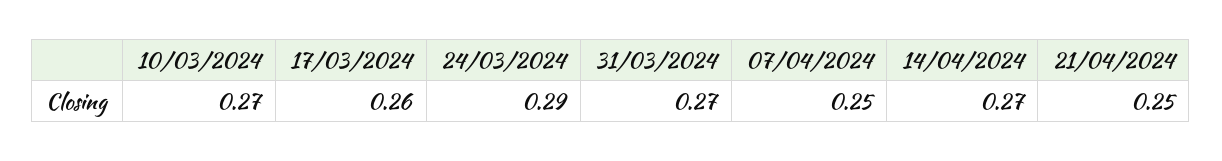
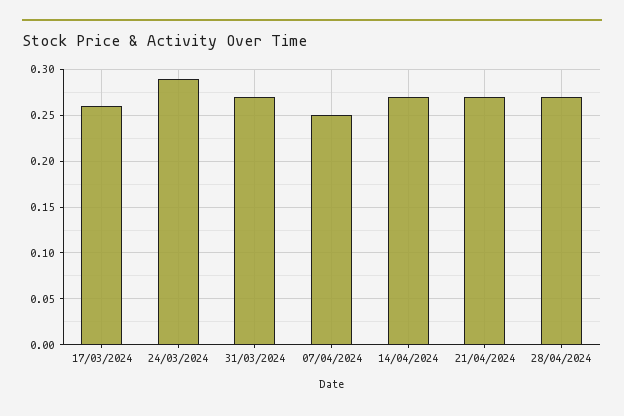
10/03/2024: 0.27 -> none
21/04/2024: 0.25 -> 0.27
28/04/2024: none -> 0.27

